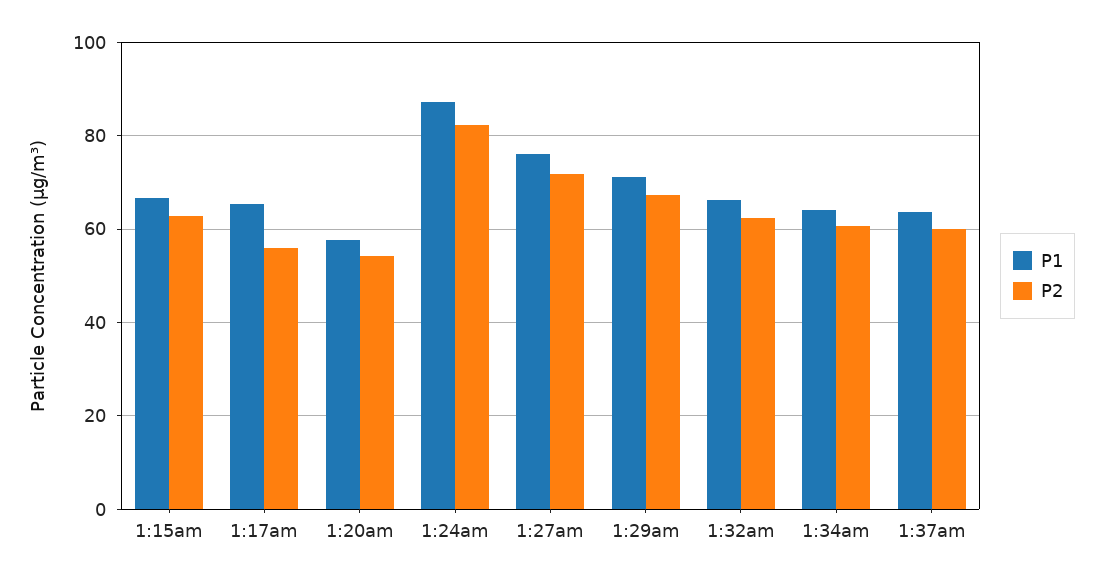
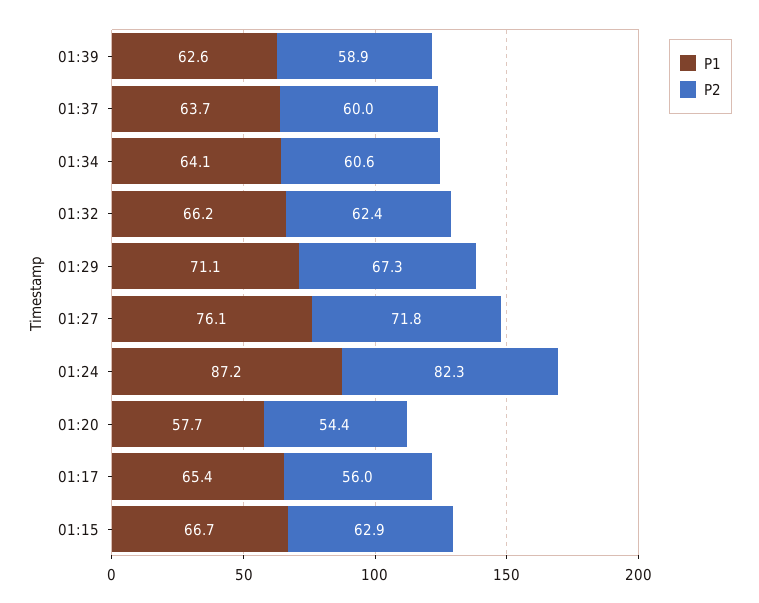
P1, 01:39: none -> 62.6
P2, 01:39: none -> 58.9

